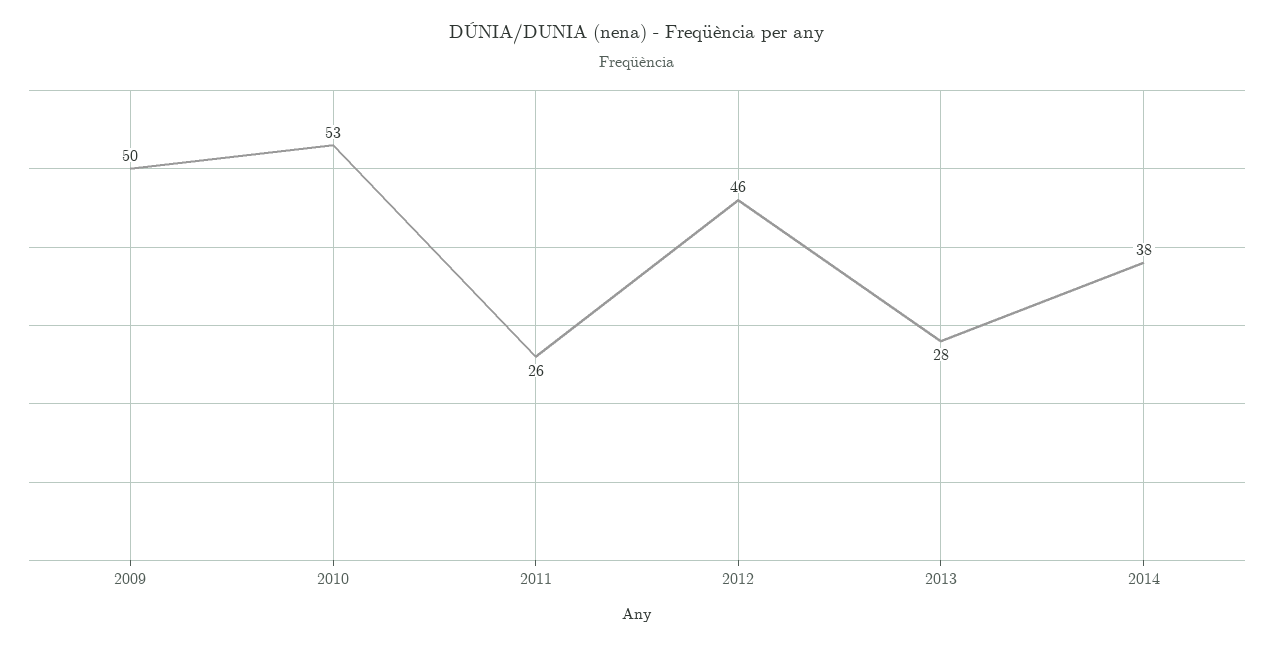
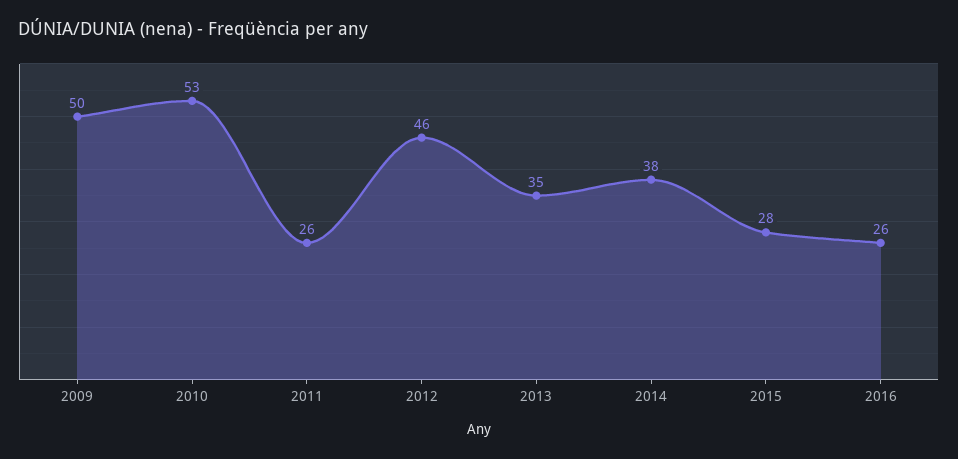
2013: 28 -> 35
2015: none -> 28
2016: none -> 26

